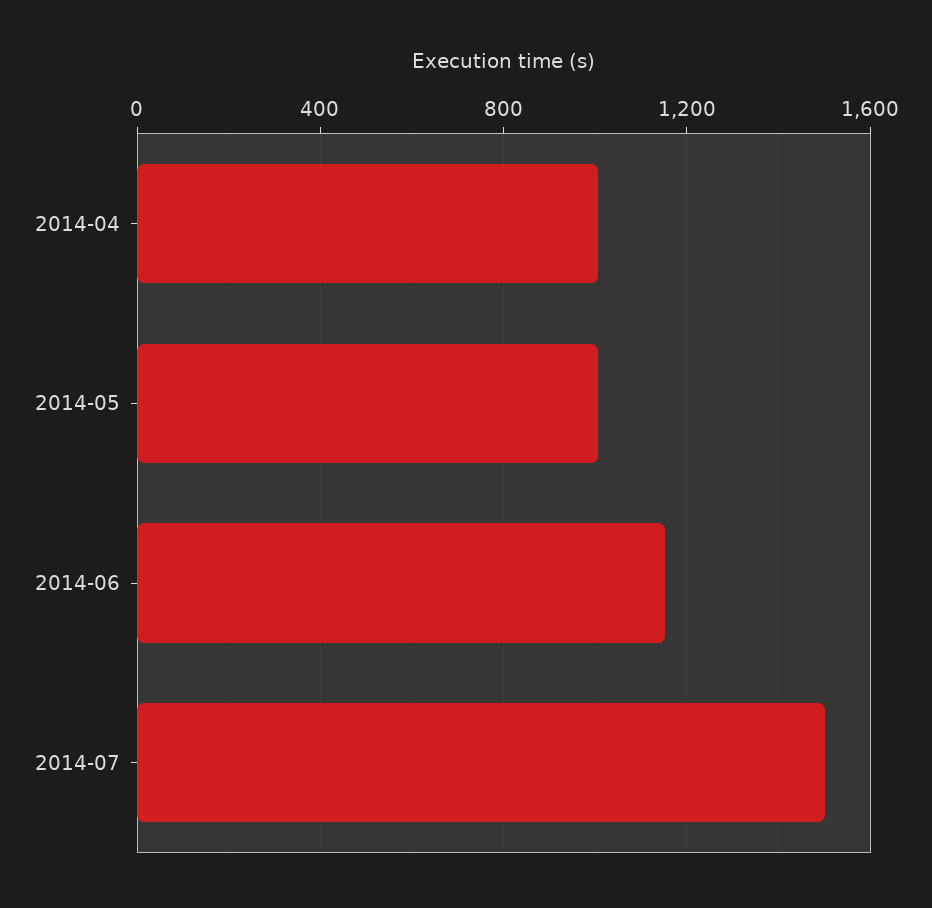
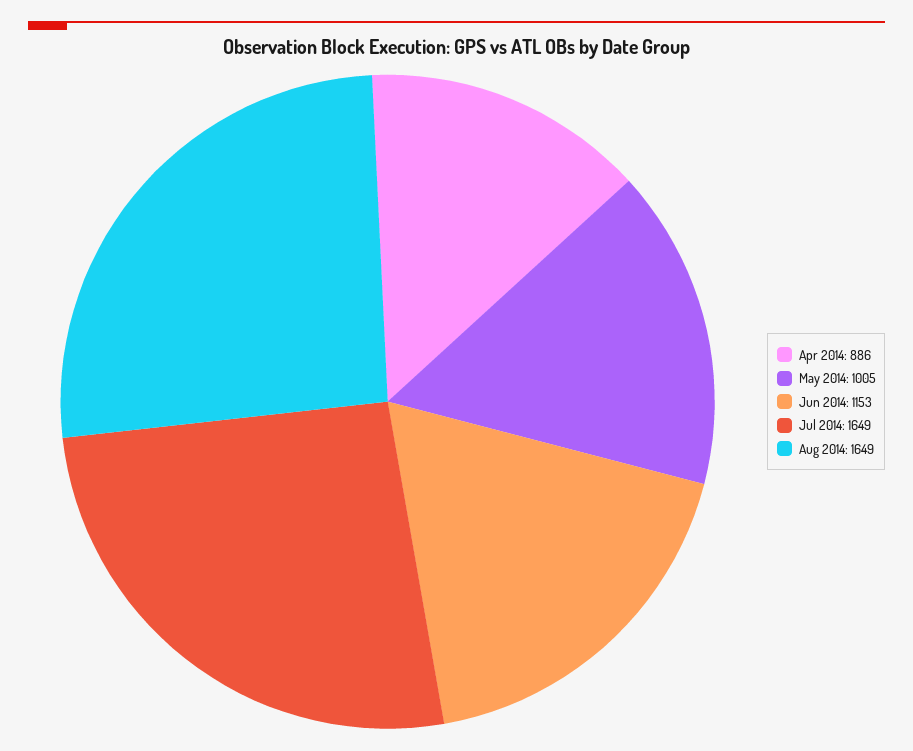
2014-04: 1000 -> 886
2014-07: 1500 -> 1649
Aug 2014: none -> 1649

